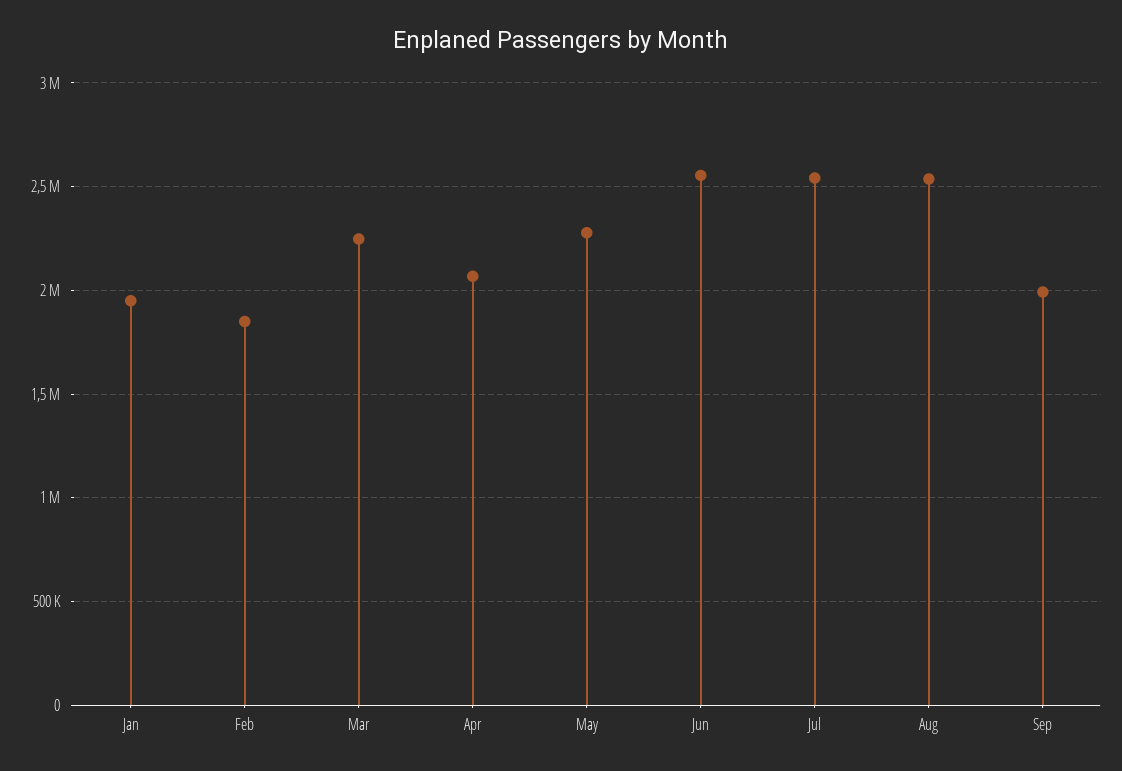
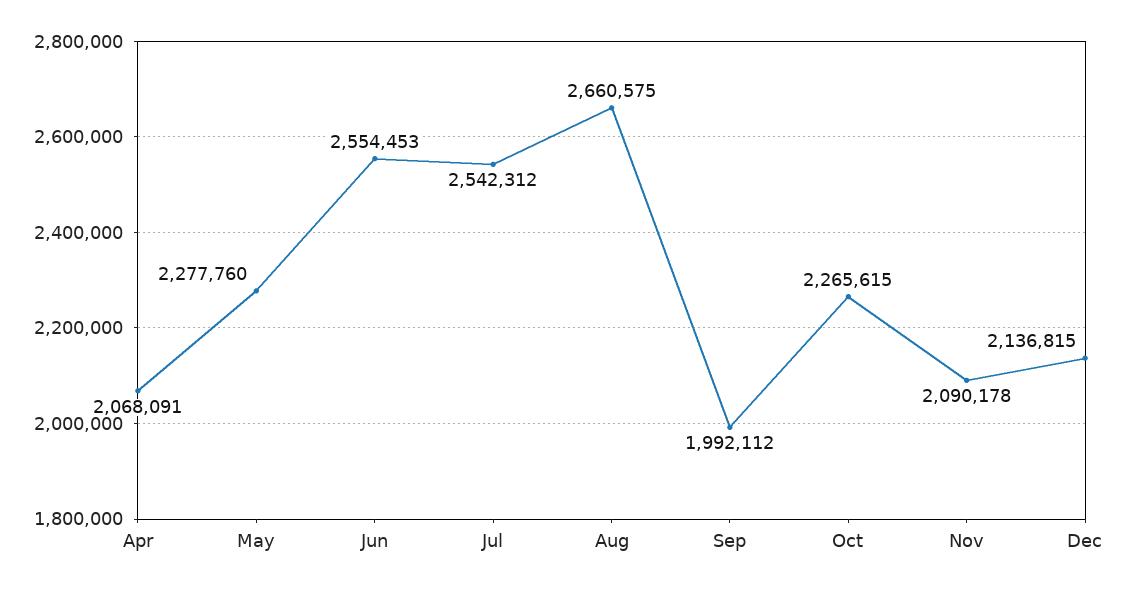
Jan: 1950000 -> none
Feb: 1850000 -> none
Mar: 2250000 -> none
Aug: 2550000 -> 2660575
Oct: none -> 2265615
Nov: none -> 2090178
Dec: none -> 2136815

